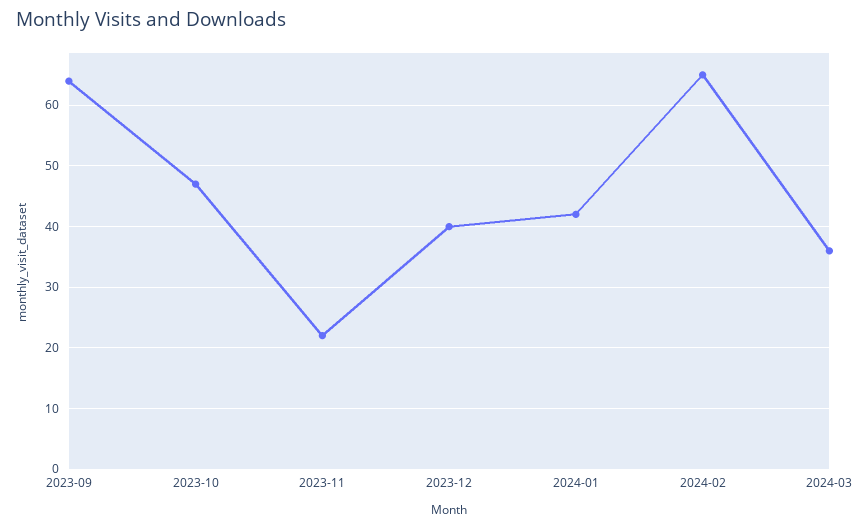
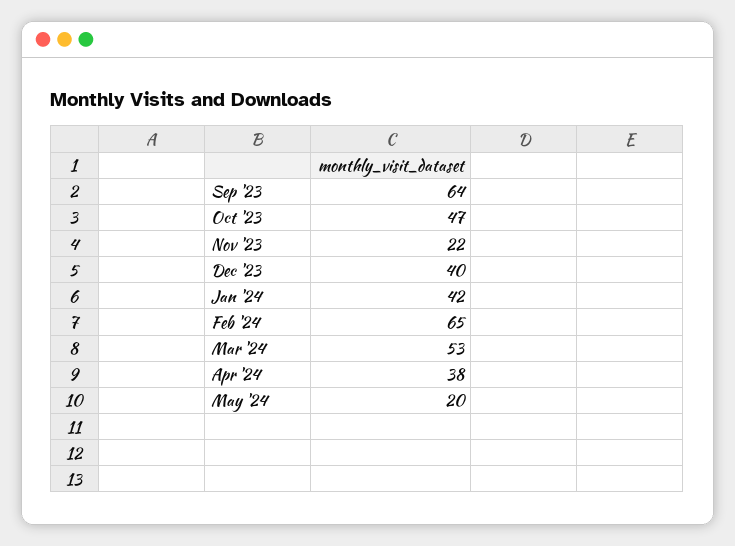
2024-03: 36 -> 53
Apr '24: none -> 38
May '24: none -> 20

